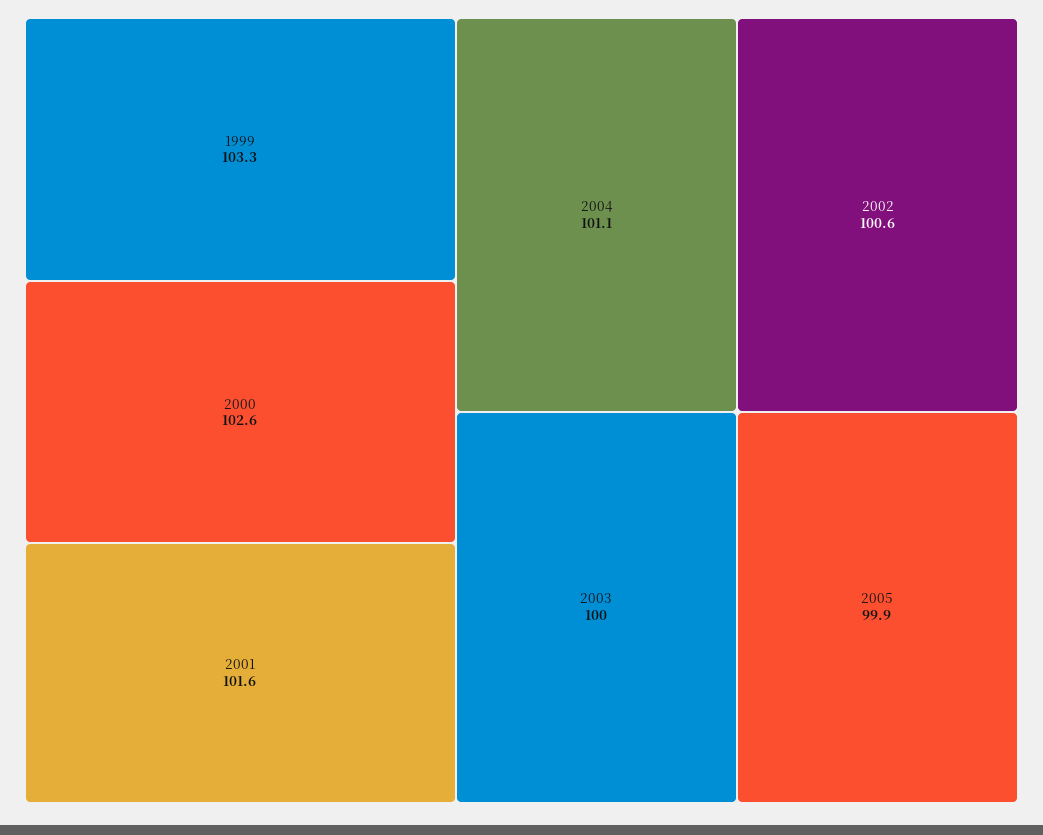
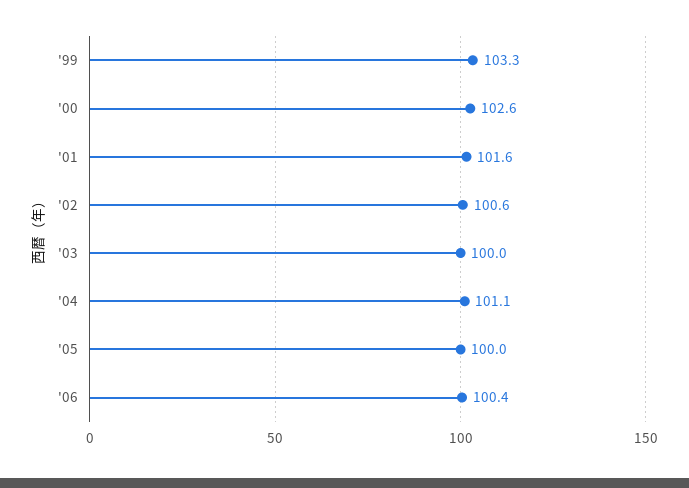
2005: 99.9 -> 100
'06: none -> 100.4

